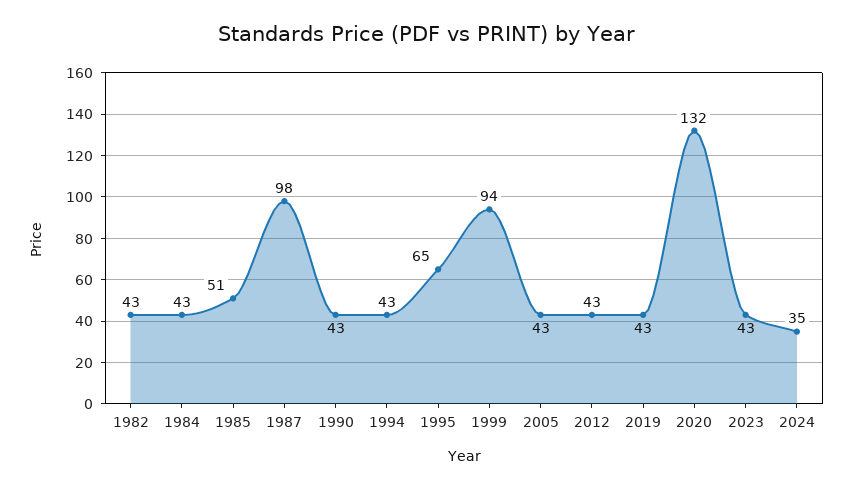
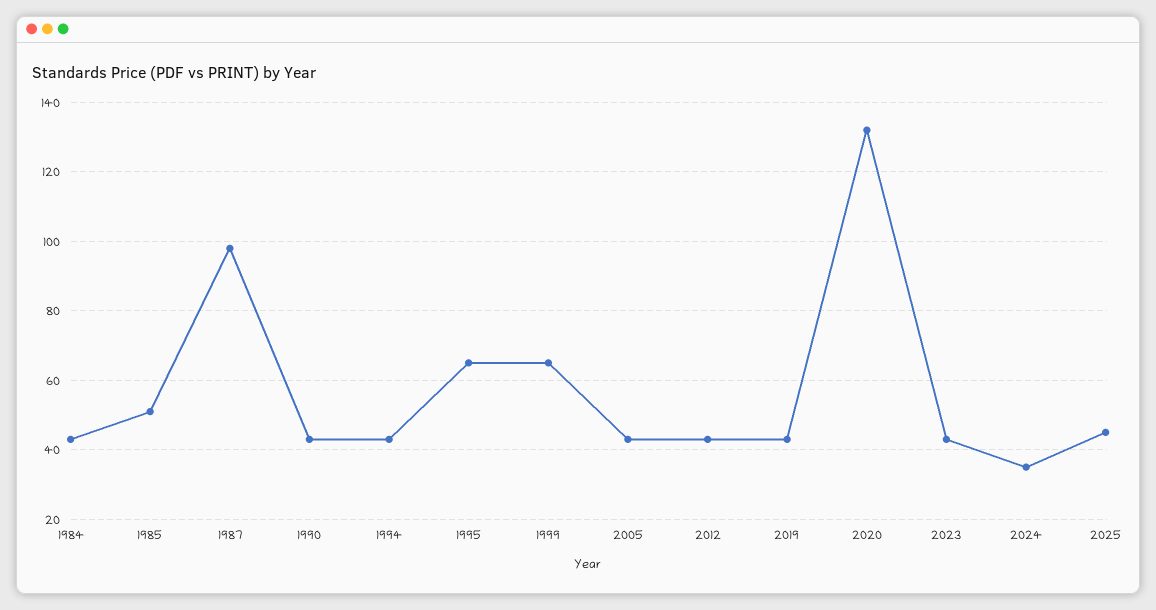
1982: 43 -> none
1999: 94 -> 65
2025: none -> 45

